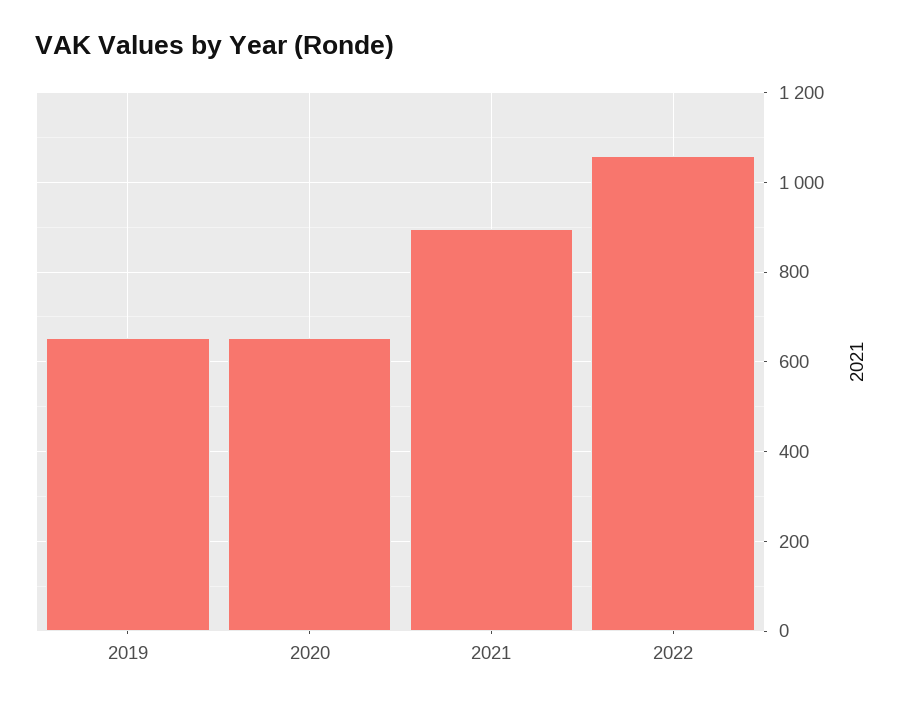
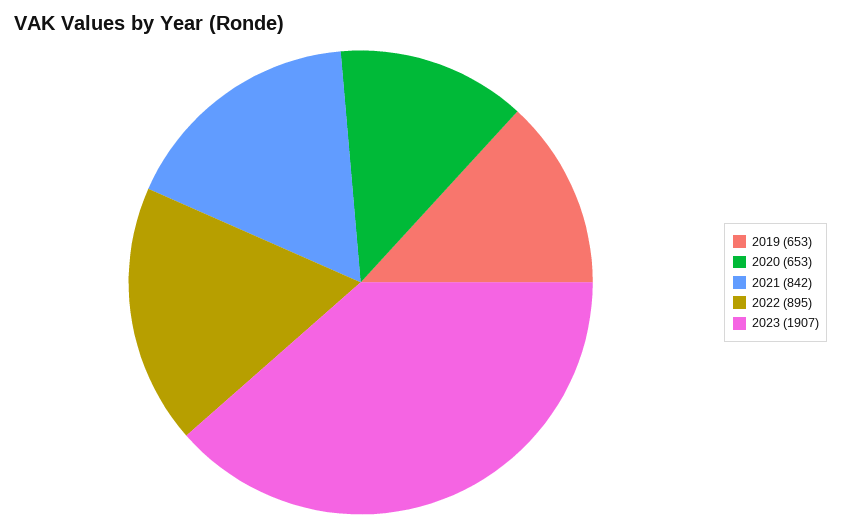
2021: 900 -> 842
2022: 1060 -> 895
2023: none -> 1907

